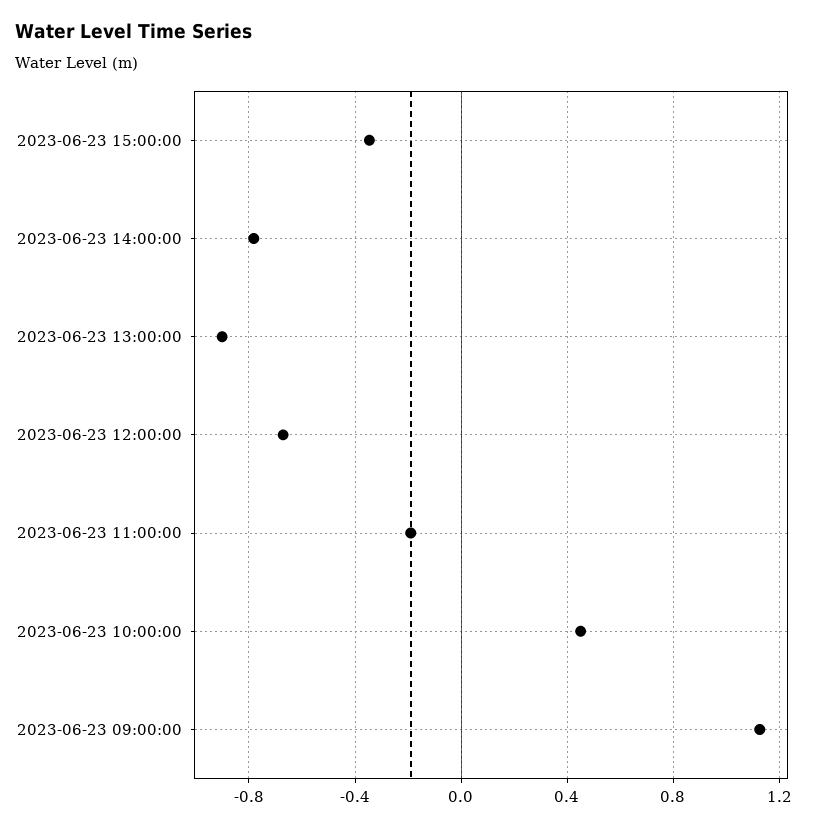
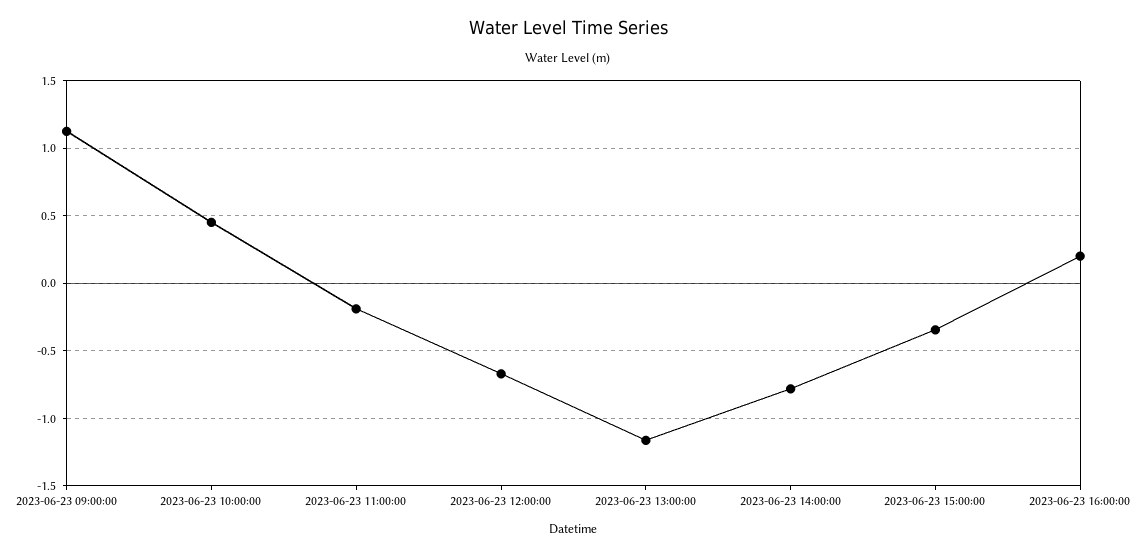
2023-06-23 13:00:00: -0.9 -> -1.15
2023-06-23 16:00:00: none -> 0.2

